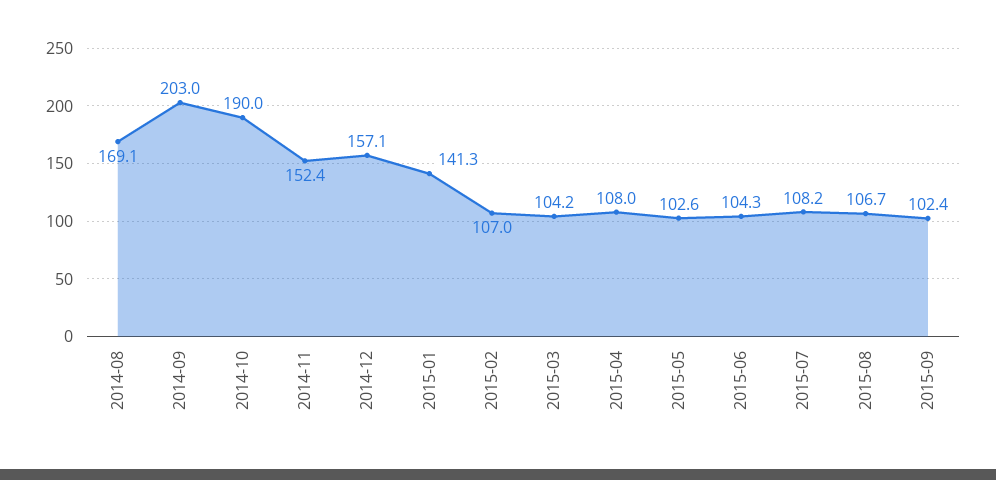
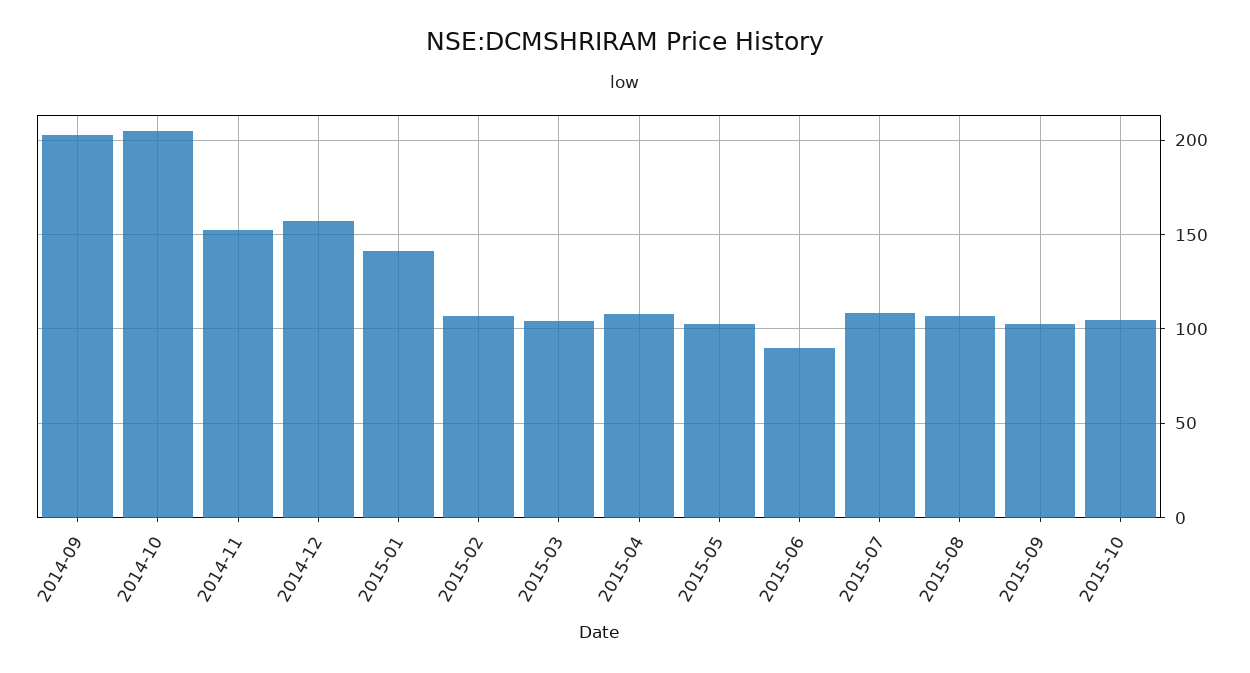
2014-08: 169.1 -> none
2014-10: 190 -> 205
2015-06: 104.3 -> 90
2015-10: none -> 105

